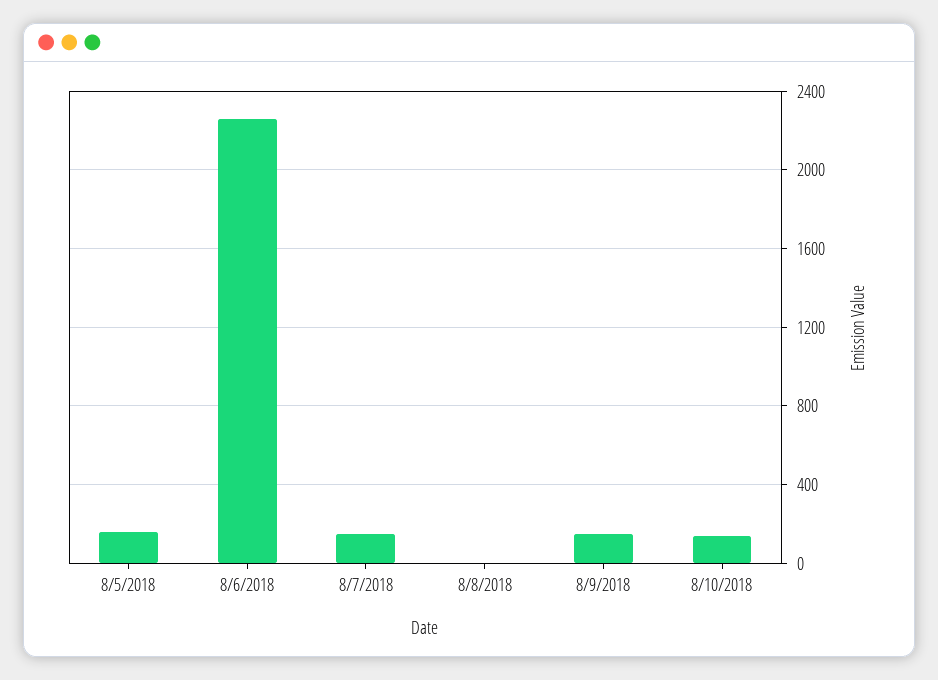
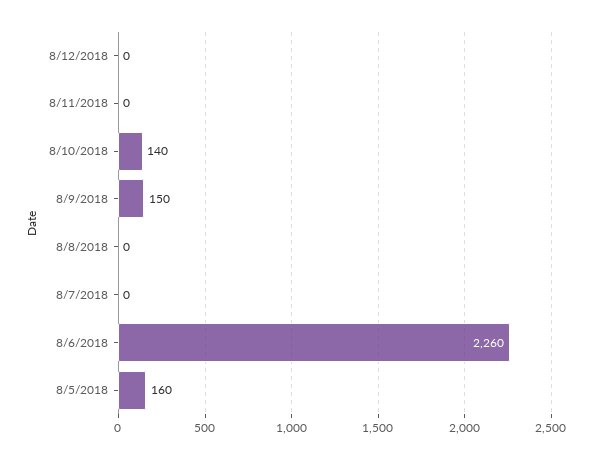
8/7/2018: 150 -> 0
8/12/2018: none -> 0
8/11/2018: none -> 0

